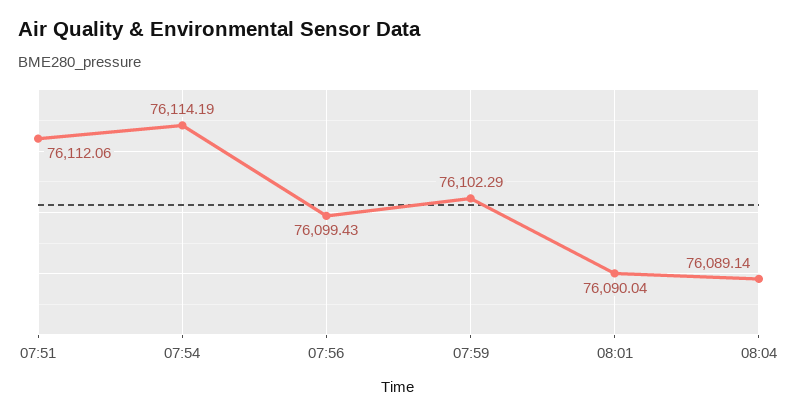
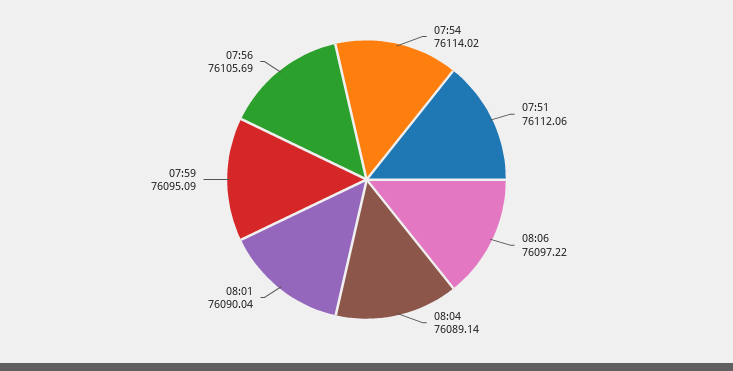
07:54: 76114.19 -> 76114.02
07:56: 76099.43 -> 76105.69
07:59: 76102.29 -> 76095.09
08:06: none -> 76097.22

